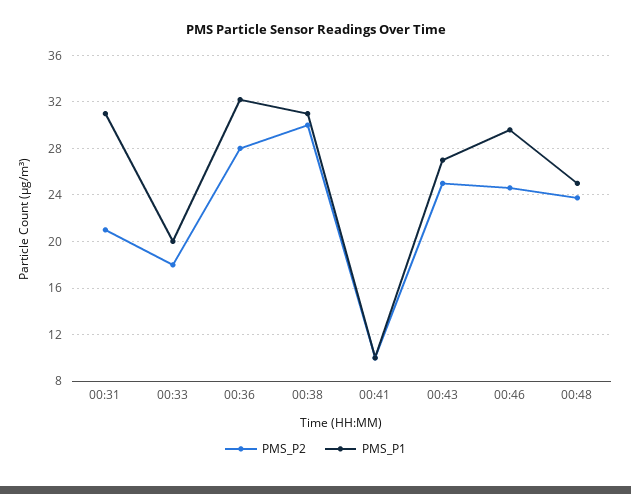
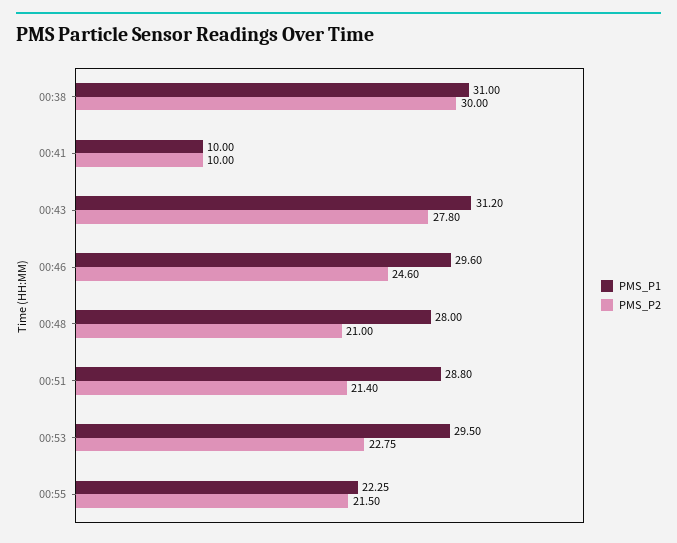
PMS_P2, 00:31: 21 -> none
PMS_P1, 00:31: 31 -> none
PMS_P2, 00:33: 18 -> none
PMS_P1, 00:33: 20 -> none
PMS_P2, 00:36: 28 -> none
PMS_P1, 00:36: 32 -> none
PMS_P2, 00:43: 25 -> 27.8
PMS_P1, 00:43: 27 -> 31.2
PMS_P2, 00:48: 24 -> 21
PMS_P1, 00:48: 25 -> 28
PMS_P1, 00:51: none -> 28.8
PMS_P2, 00:51: none -> 21.4
PMS_P1, 00:53: none -> 29.5
PMS_P2, 00:53: none -> 22.75
PMS_P1, 00:55: none -> 22.25
PMS_P2, 00:55: none -> 21.5

